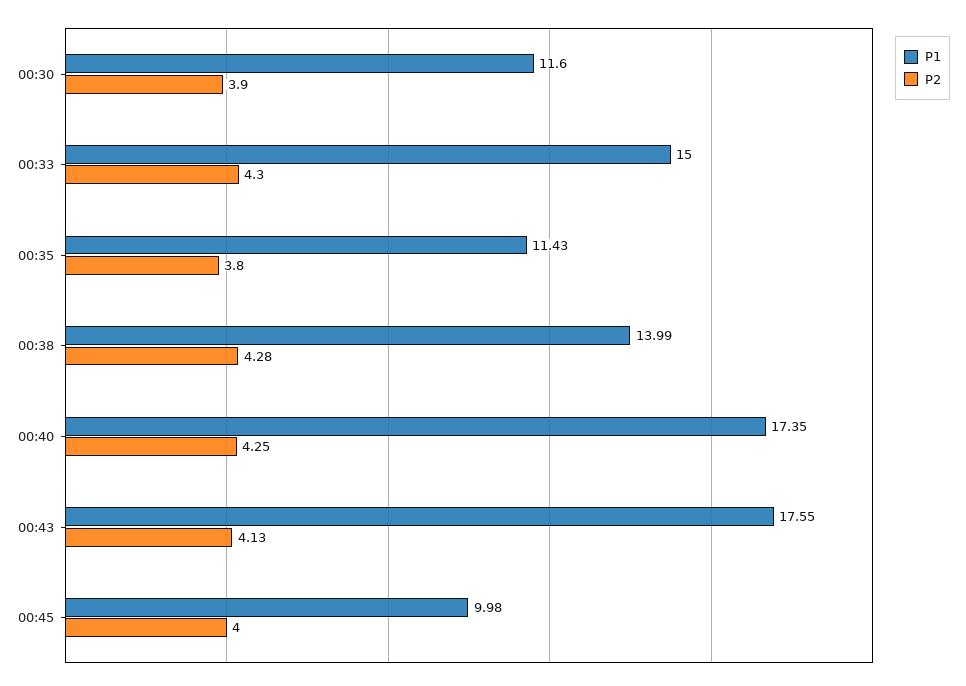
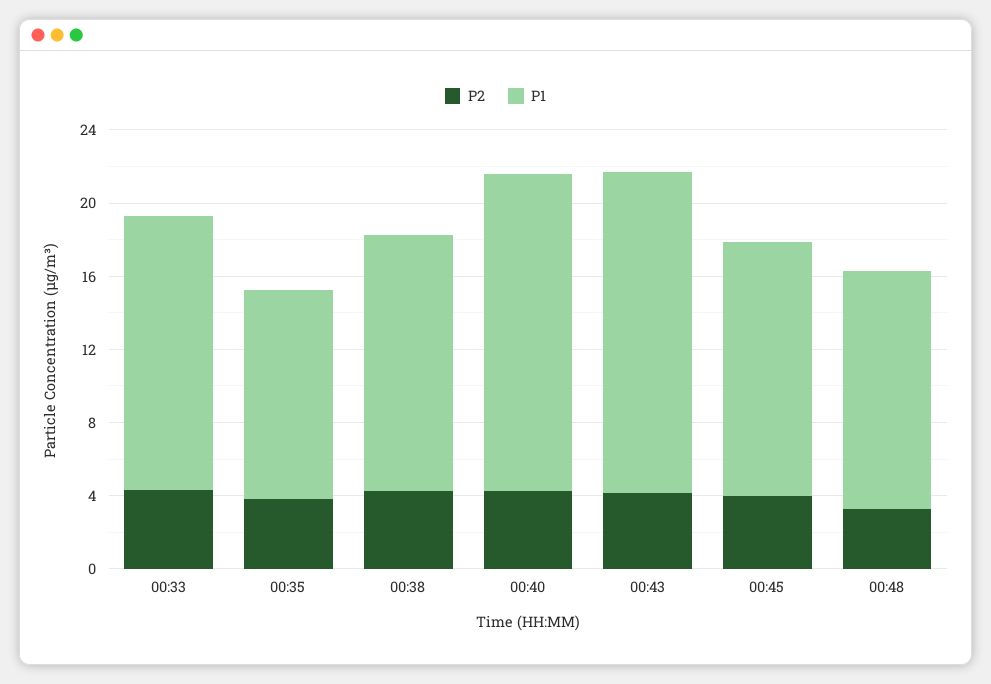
P1, 00:30: 11.6 -> none
P2, 00:30: 3.9 -> none
P1, 00:45: 9.98 -> 14
P2, 00:48: none -> 3
P1, 00:48: none -> 13

